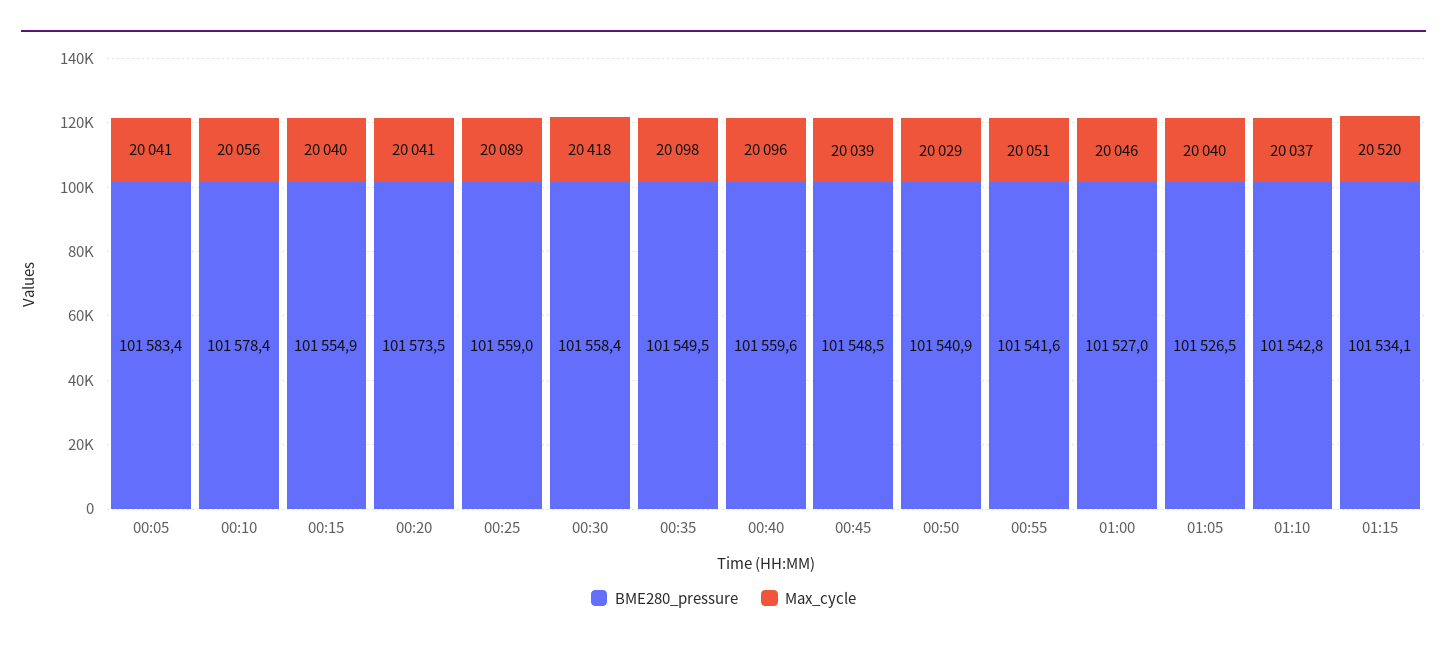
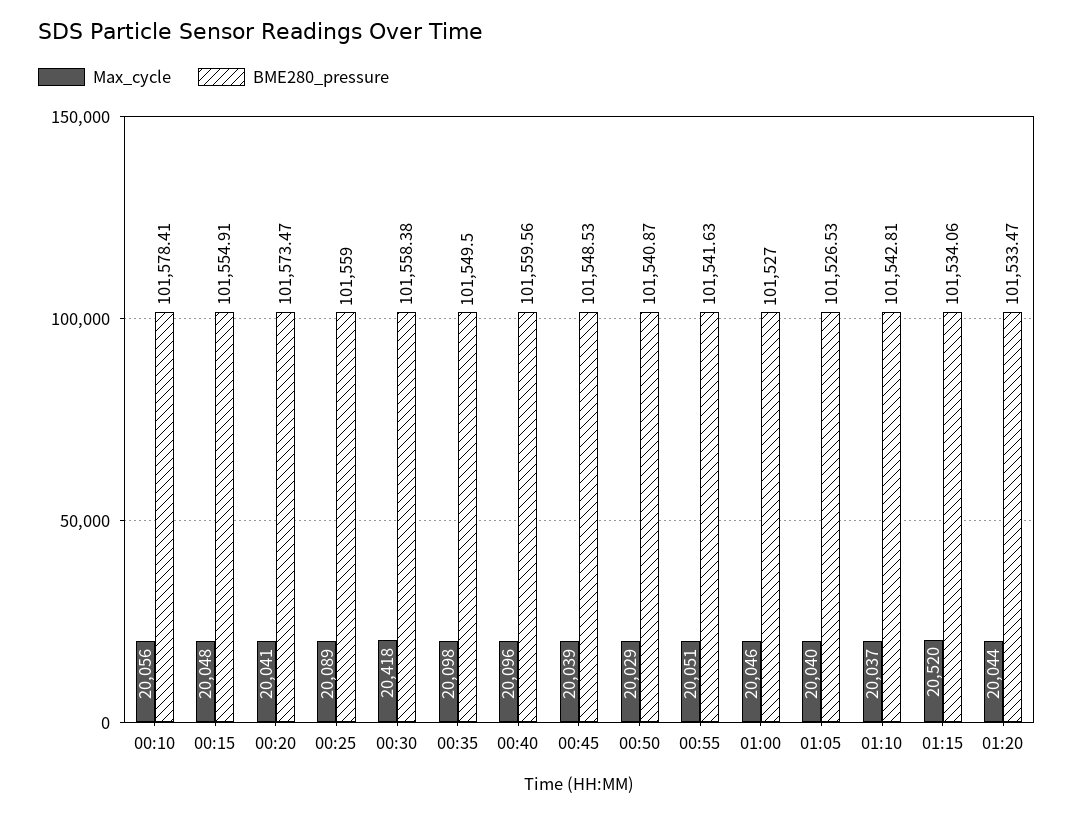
BME280_pressure, 00:05: 101583.4 -> none
Max_cycle, 00:05: 20041 -> none
Max_cycle, 00:15: 20040 -> 20048
Max_cycle, 01:20: none -> 20044
BME280_pressure, 01:20: none -> 101533.47

